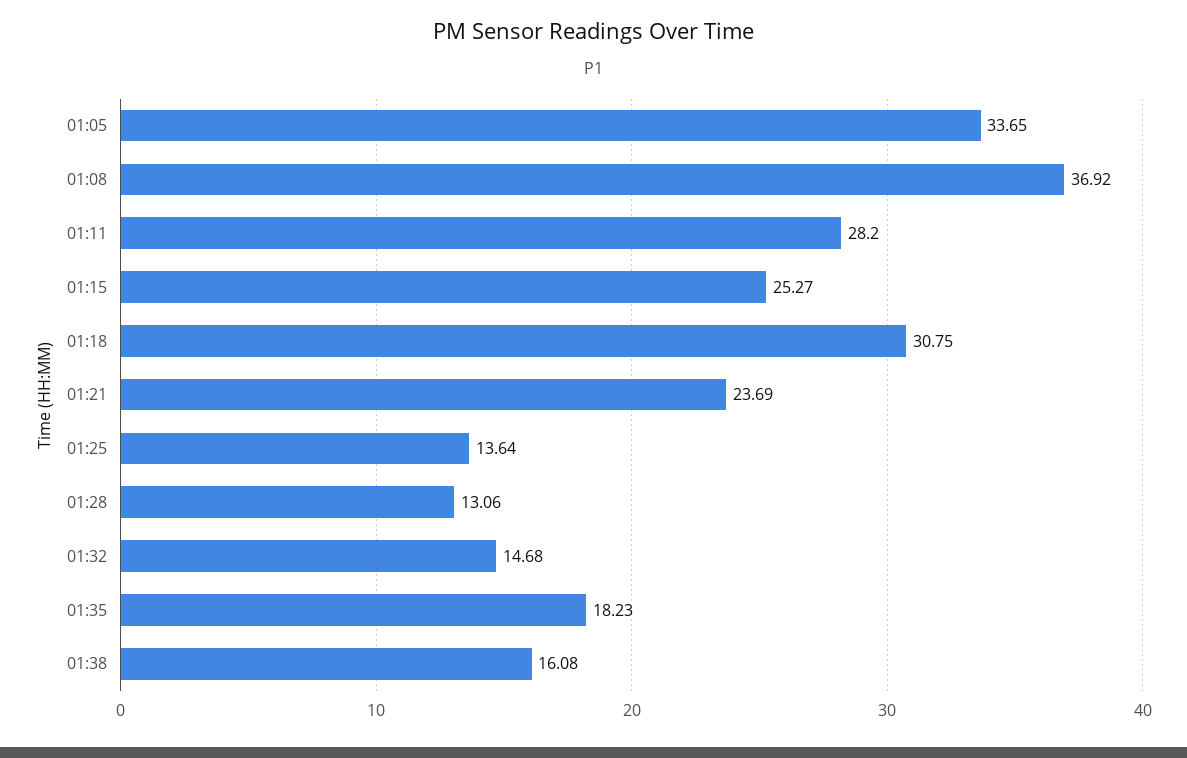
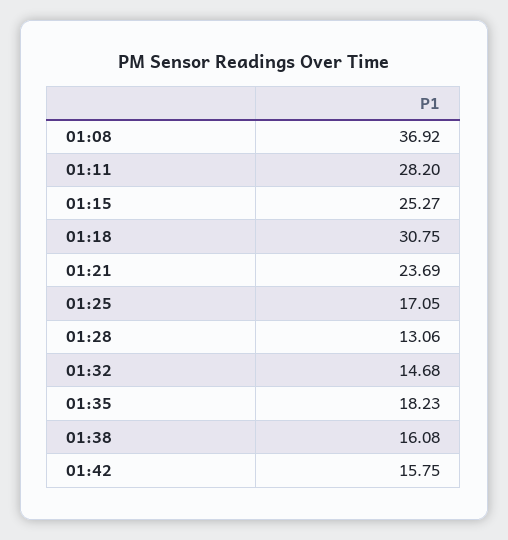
01:05: 33.65 -> none
01:25: 13.64 -> 17.05
01:42: none -> 15.75

